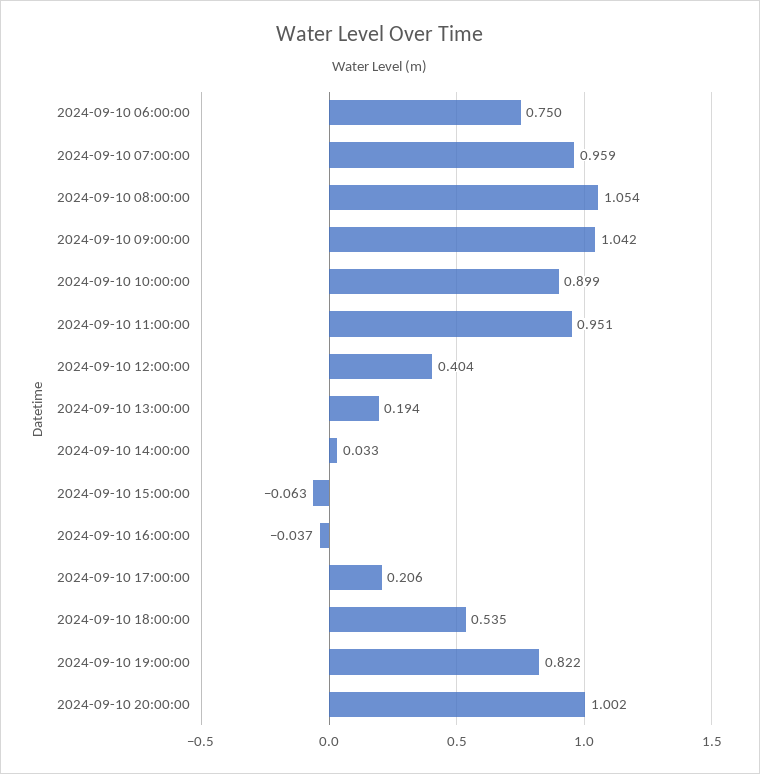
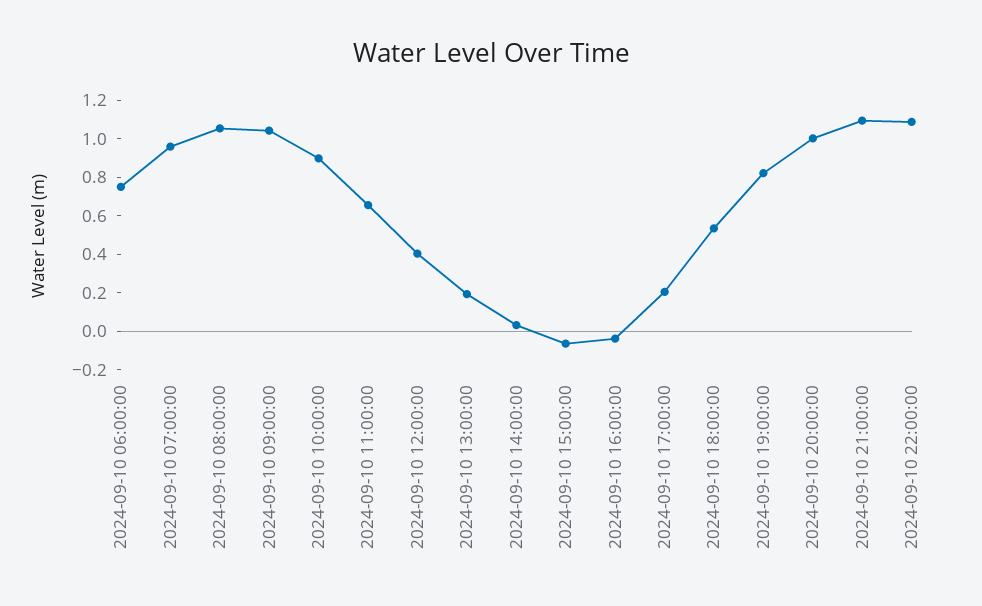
2024-09-10 11:00:00: 0.951 -> 0.65
2024-09-10 21:00:00: none -> 1.1
2024-09-10 22:00:00: none -> 1.1

